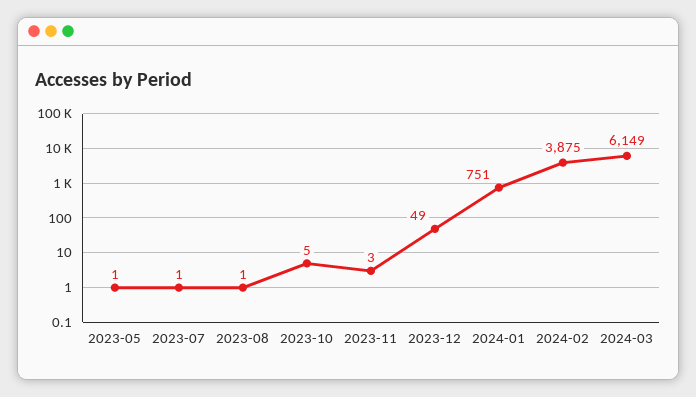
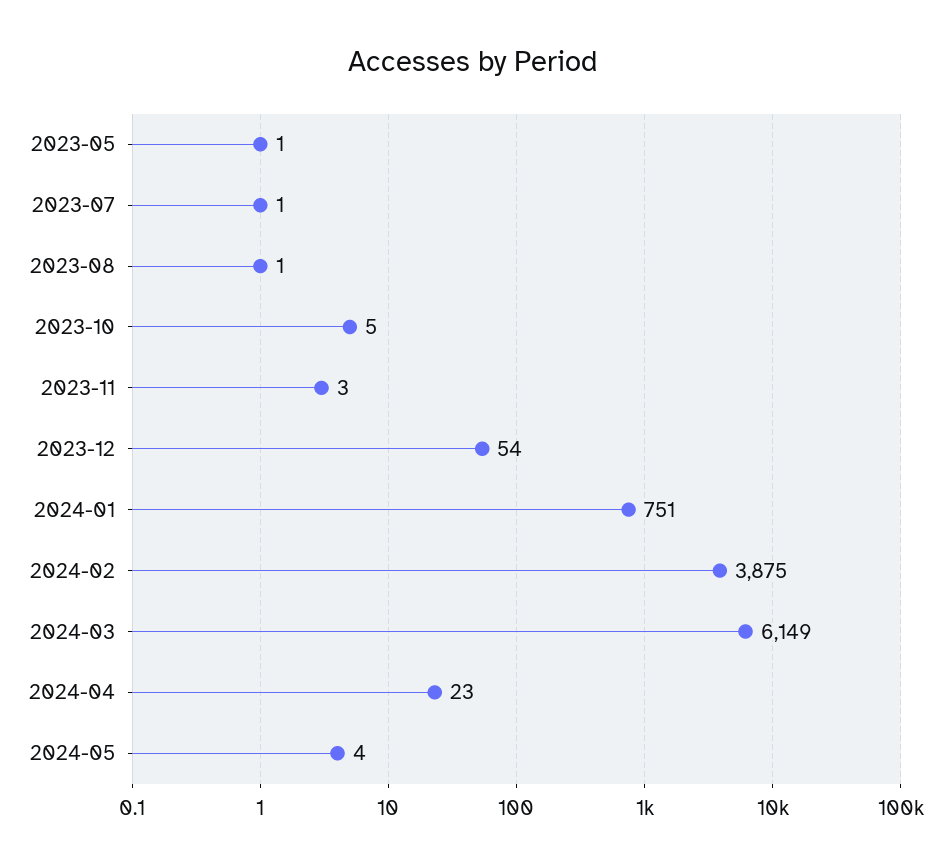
2023-12: 49 -> 54
2024-04: none -> 23
2024-05: none -> 4

